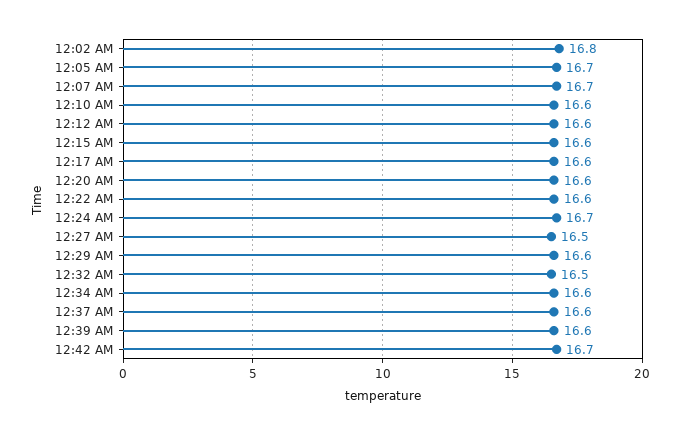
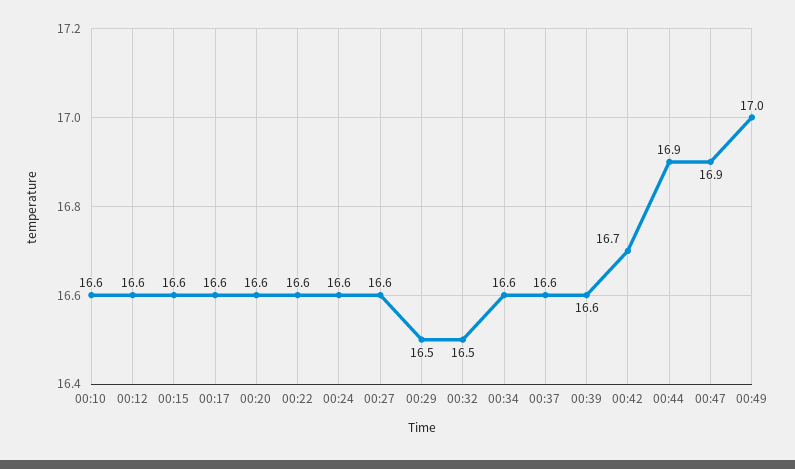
12:02 AM: 16.8 -> none
12:05 AM: 16.7 -> none
12:07 AM: 16.7 -> none
12:24 AM: 16.7 -> 16.6
12:27 AM: 16.5 -> 16.6
12:29 AM: 16.6 -> 16.5
00:44: none -> 16.9
00:47: none -> 16.9
00:49: none -> 17

